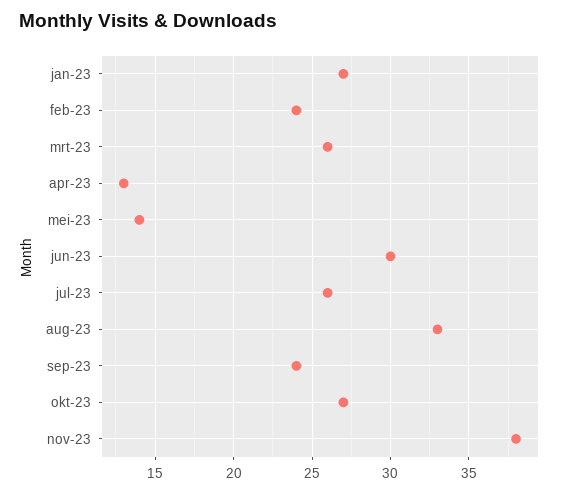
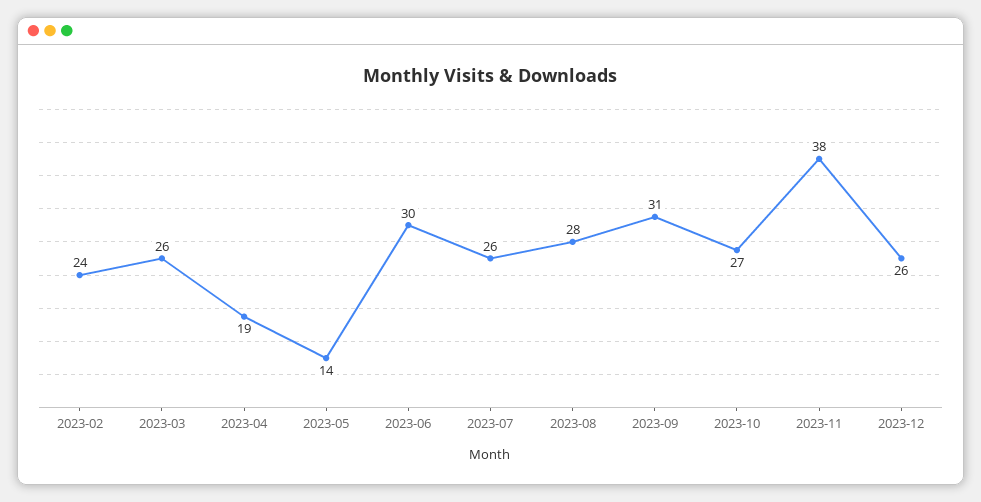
jan-23: 27 -> none
apr-23: 13 -> 19
aug-23: 33 -> 28
sep-23: 24 -> 31
2023-12: none -> 26

